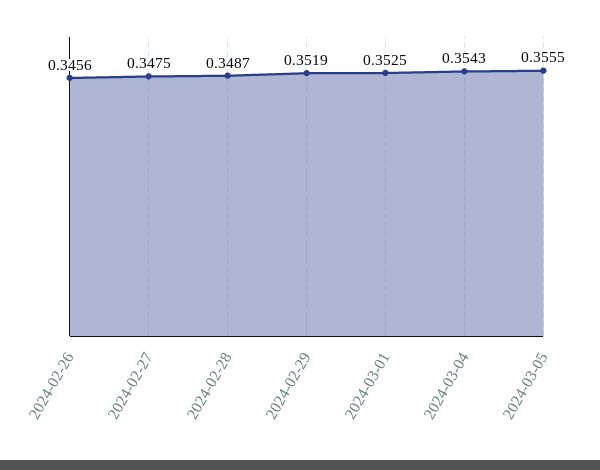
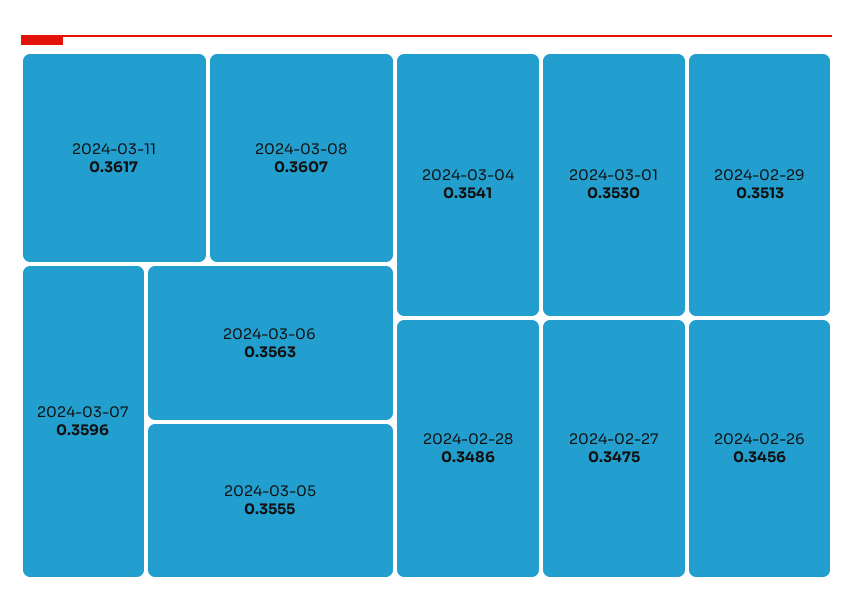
2024-02-28: 0.3487 -> 0.3486
2024-02-29: 0.3519 -> 0.3513
2024-03-01: 0.3525 -> 0.353
2024-03-04: 0.3543 -> 0.3541
2024-03-11: none -> 0.3617
2024-03-08: none -> 0.3607
2024-03-07: none -> 0.3596
2024-03-06: none -> 0.3563

